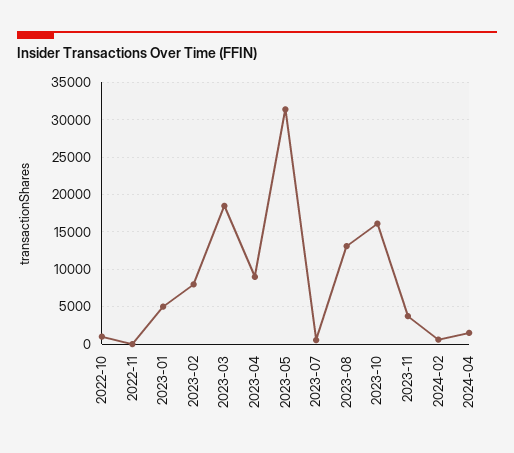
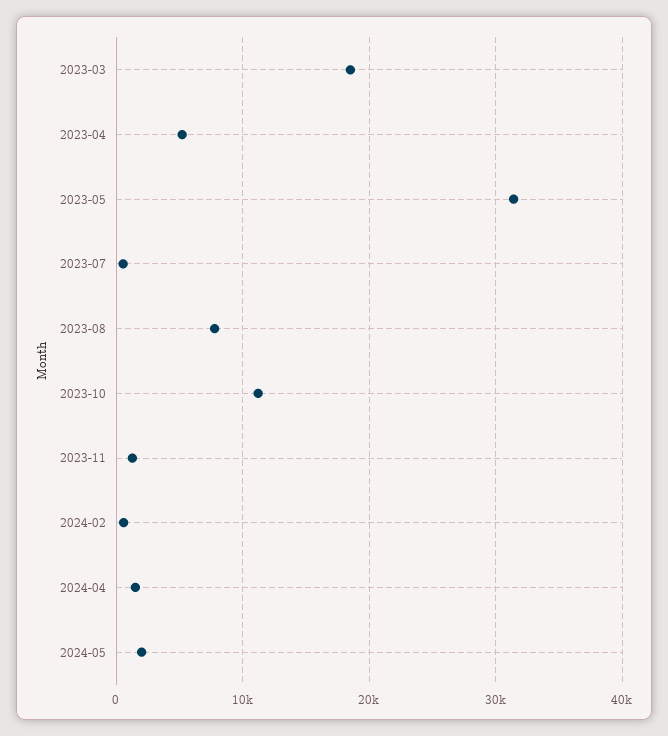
2022-10: 1000 -> none
2022-11: 0 -> none
2023-01: 5000 -> none
2023-02: 8000 -> none
2023-04: 9000 -> 5000
2023-08: 13000 -> 8000
2023-10: 16000 -> 11000
2023-11: 4000 -> 1000
2024-05: none -> 2000

